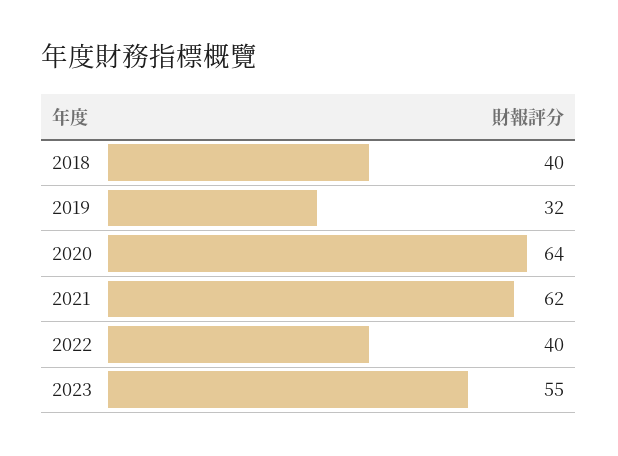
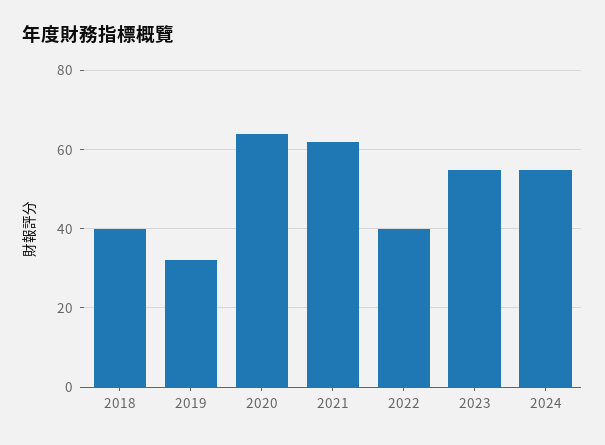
2024: none -> 55

